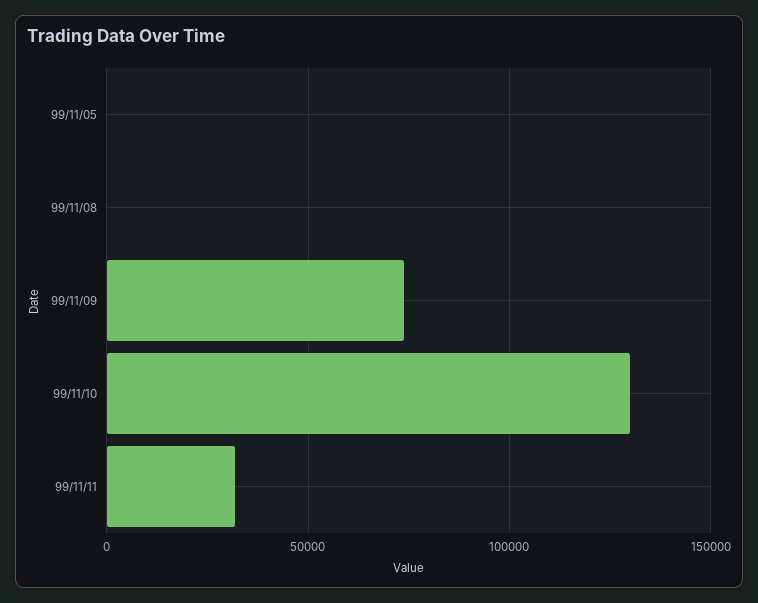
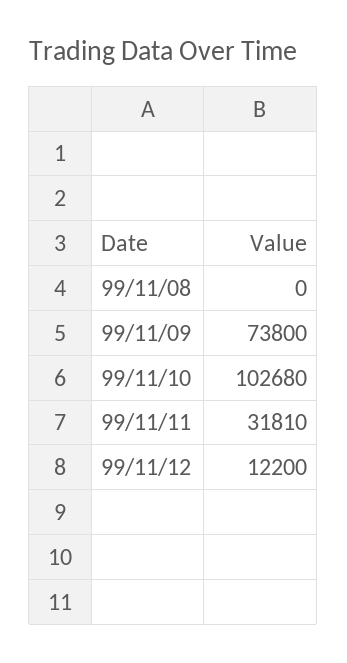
99/11/05: 0 -> none
99/11/10: 130000 -> 102680
99/11/12: none -> 12200

